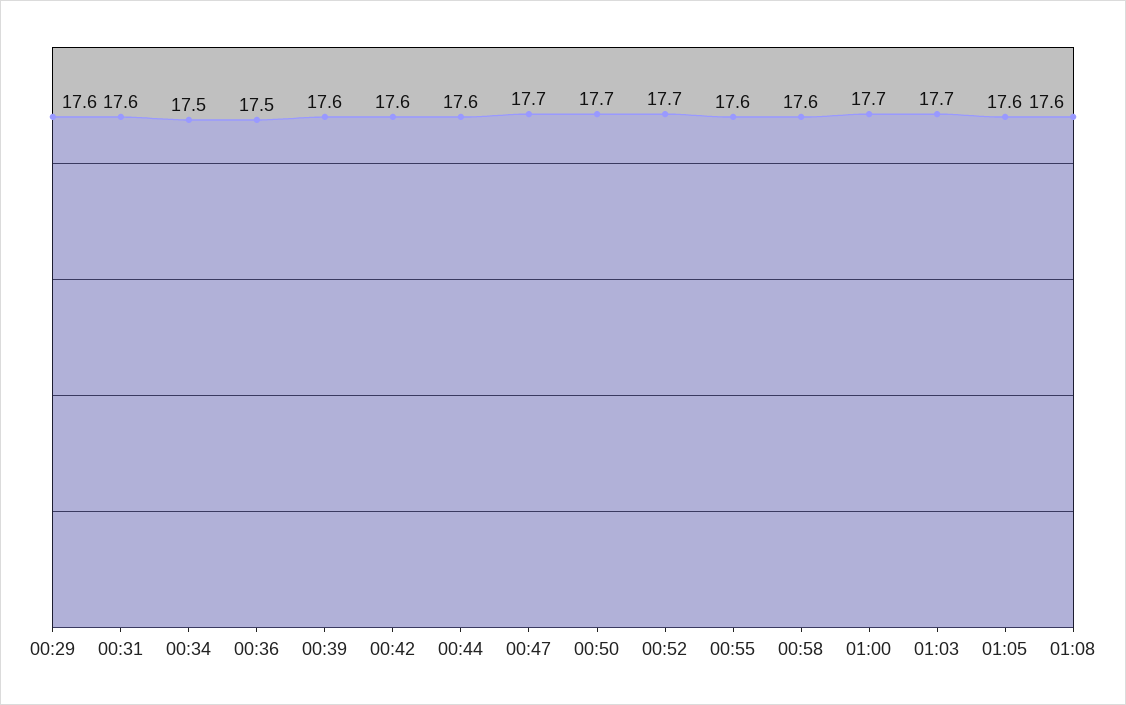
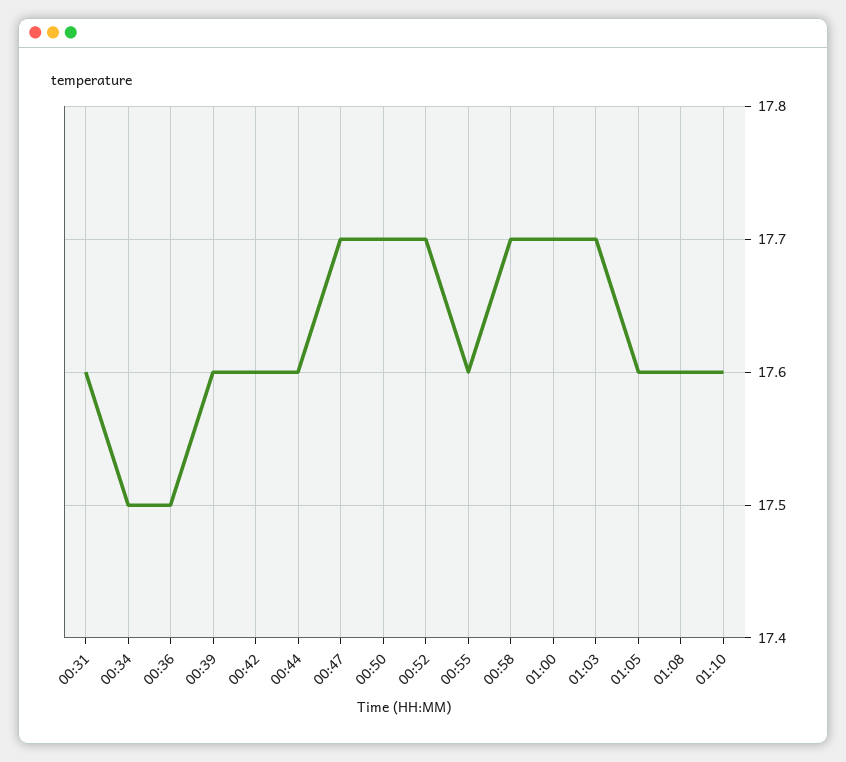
00:29: 17.6 -> none
00:58: 17.6 -> 17.7
01:10: none -> 17.6

